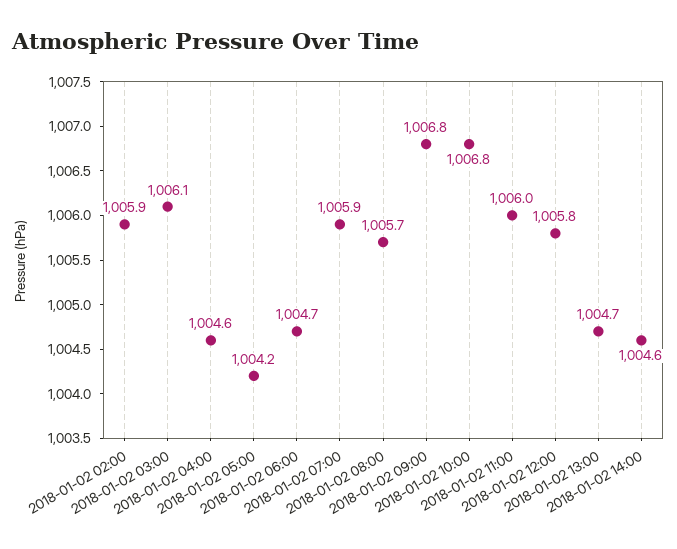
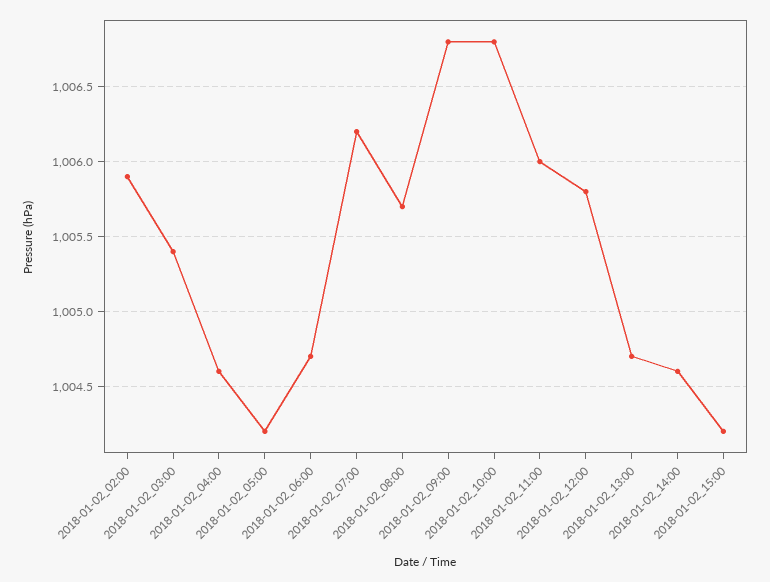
2018-01-02 03:00: 1006.1 -> 1005.4
2018-01-02 07:00: 1005.9 -> 1006.2
2018-01-02_15:00: none -> 1004.2

